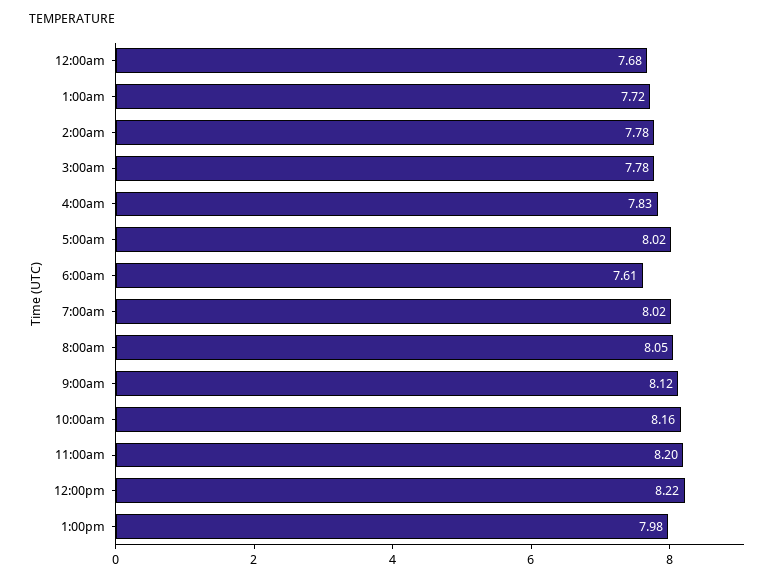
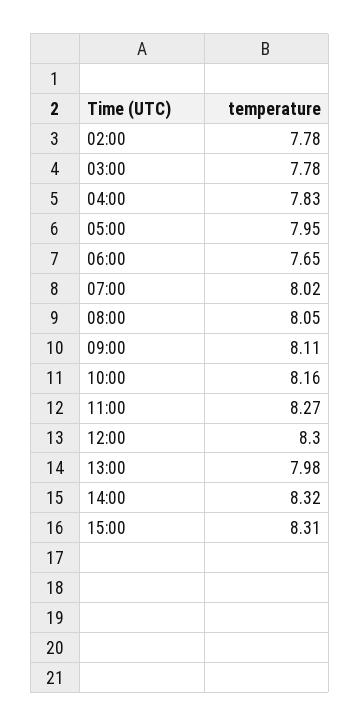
12:00am: 7.68 -> none
1:00am: 7.72 -> none
5:00am: 8.02 -> 7.95
6:00am: 7.61 -> 7.65
9:00am: 8.12 -> 8.11
11:00am: 8.2 -> 8.27
12:00pm: 8.22 -> 8.3
14:00: none -> 8.32
15:00: none -> 8.31

